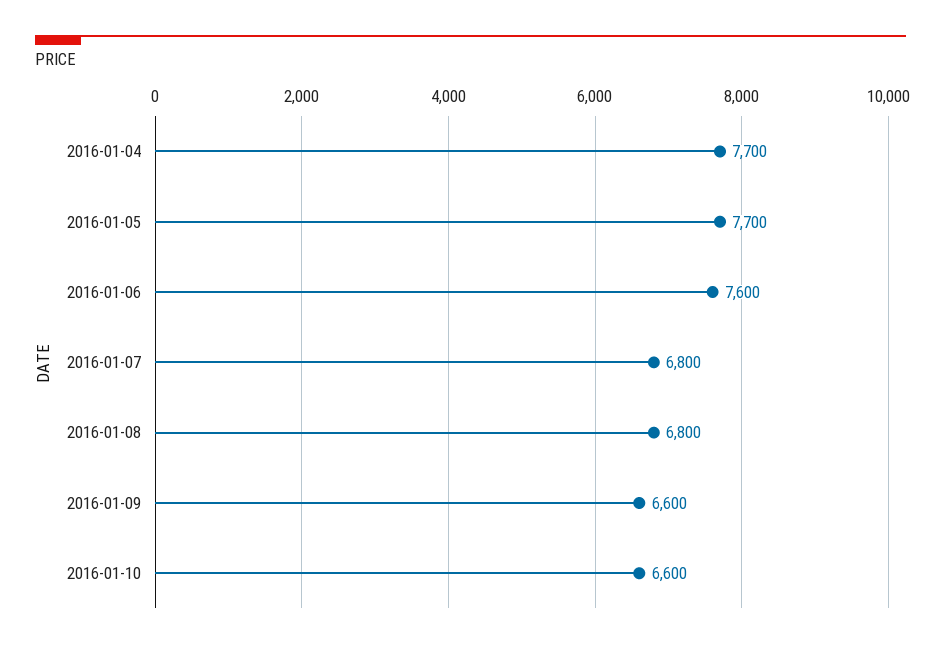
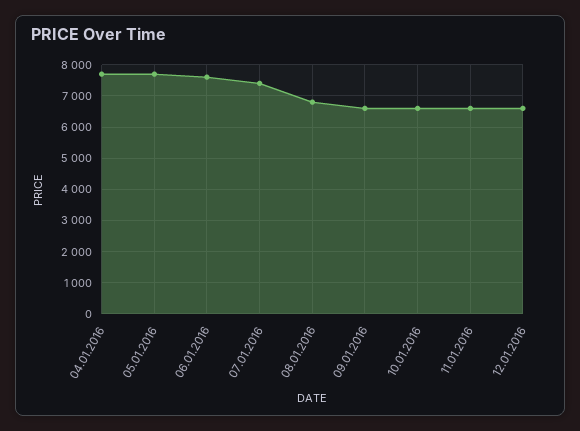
2016-01-07: 6800 -> 7400
11.01.2016: none -> 6600
12.01.2016: none -> 6600

